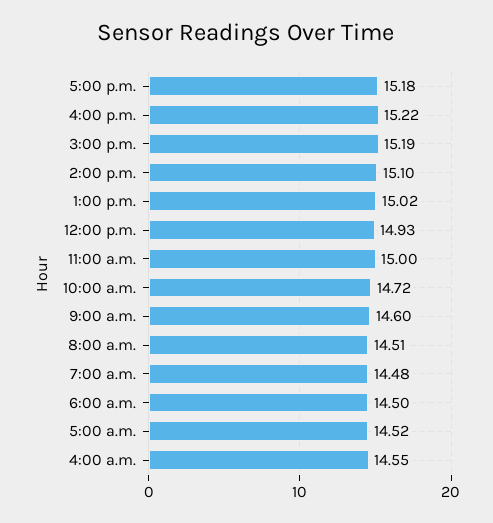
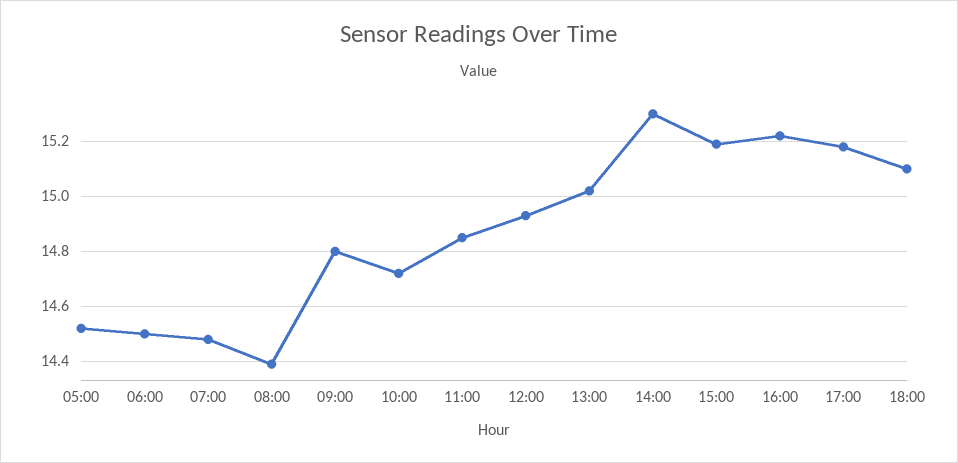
2:00 p.m.: 15.1 -> 15.3
11:00 a.m.: 15 -> 14.85
9:00 a.m.: 14.6 -> 14.8
8:00 a.m.: 14.51 -> 14.4
4:00 a.m.: 14.55 -> none
18:00: none -> 15.1

